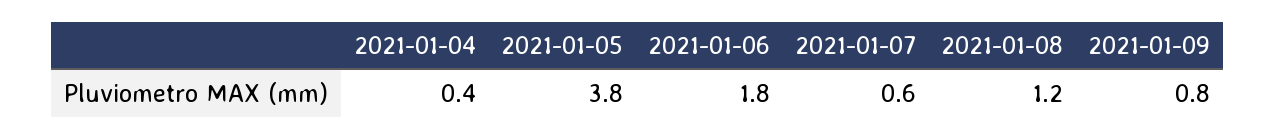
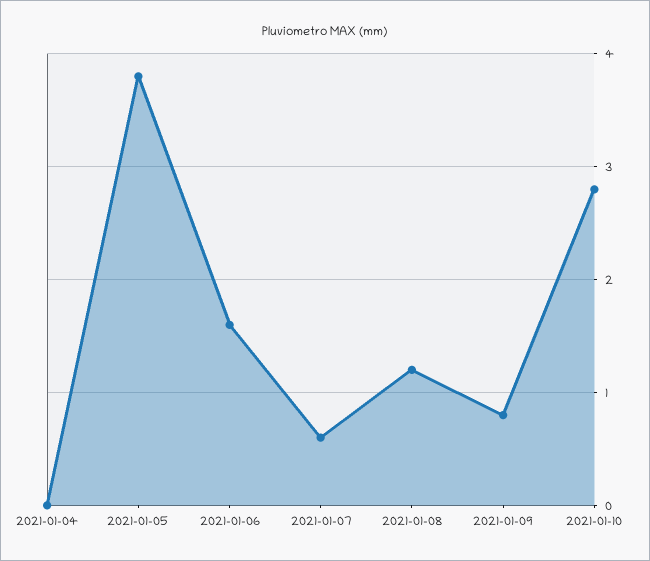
2021-01-04: 0.4 -> 0
2021-01-06: 1.8 -> 1.6
2021-01-10: none -> 2.8

